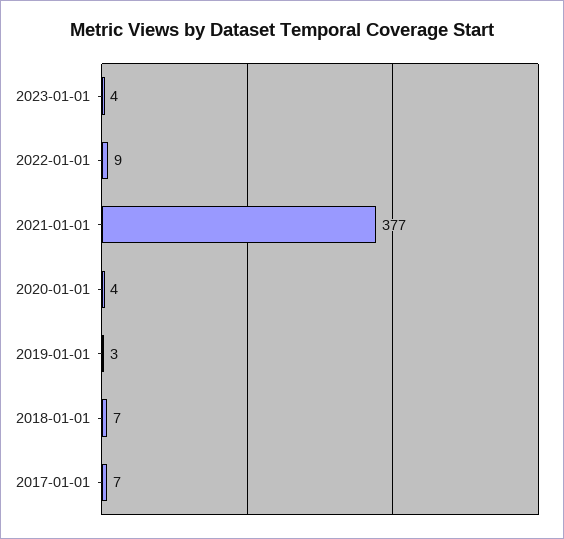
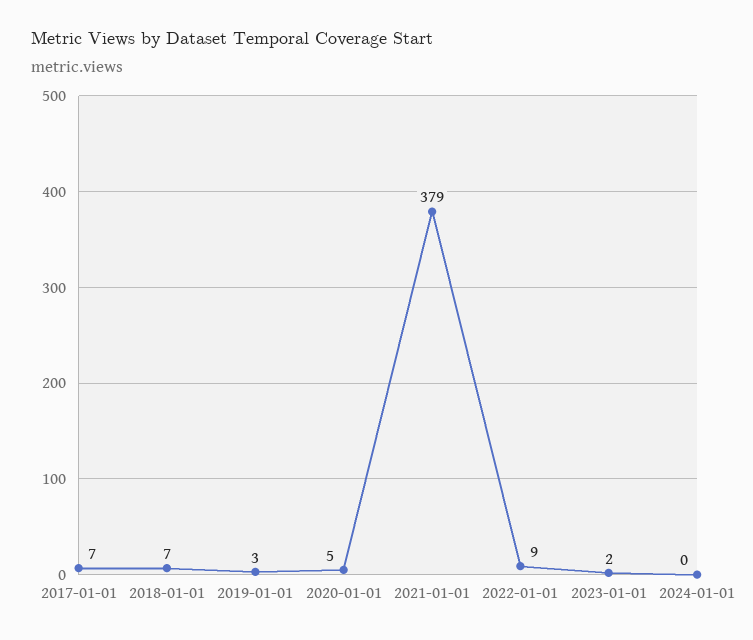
2023-01-01: 4 -> 2
2021-01-01: 377 -> 379
2020-01-01: 4 -> 5
2024-01-01: none -> 0

